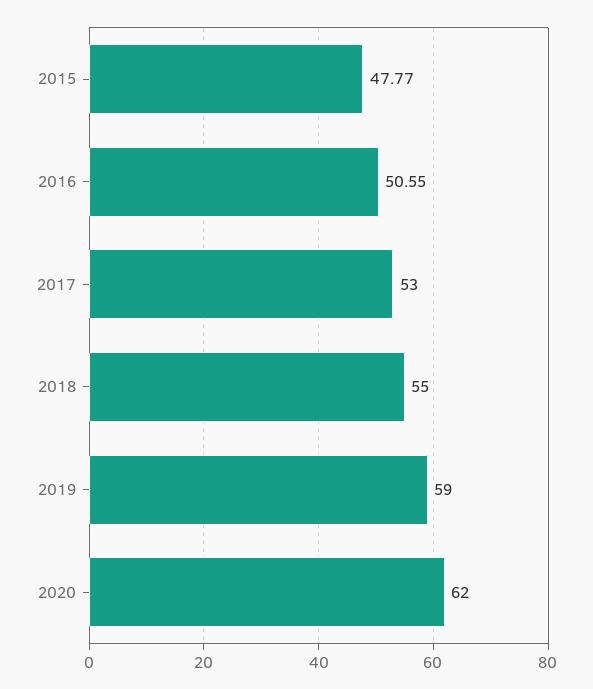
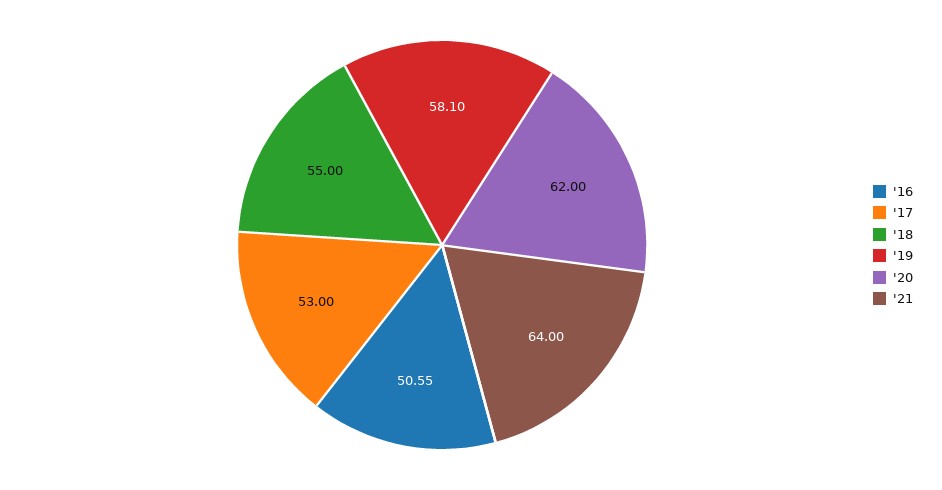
2015: 47.77 -> none
2019: 59 -> 58.1
'21: none -> 64

